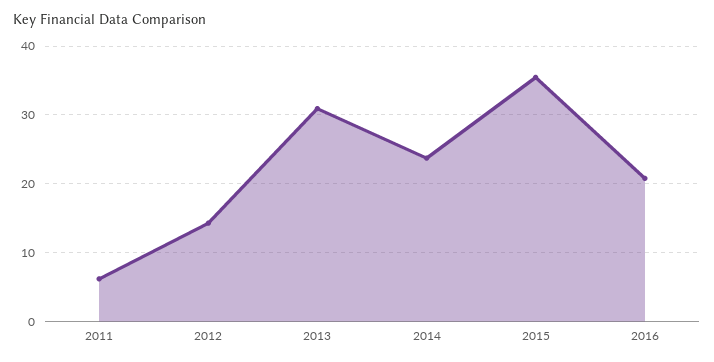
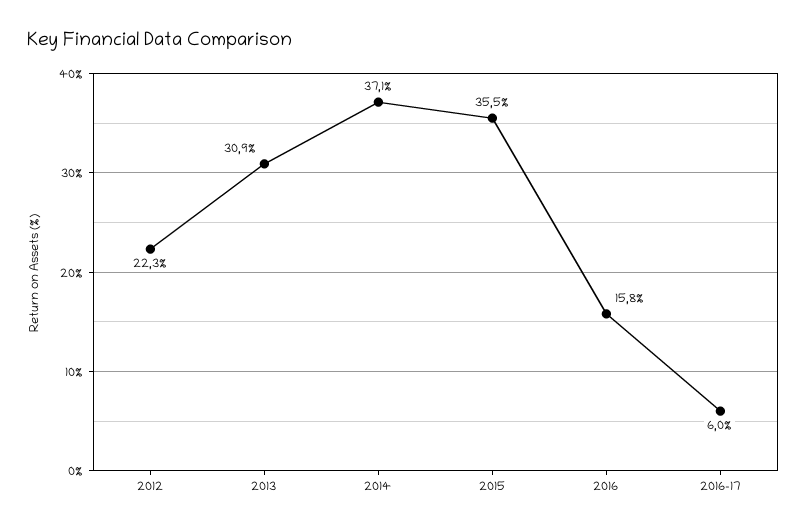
2011: 6 -> none
2012: 14 -> 22.3
2014: 24 -> 37.1
2016: 21 -> 15.8
2016-17: none -> 6

